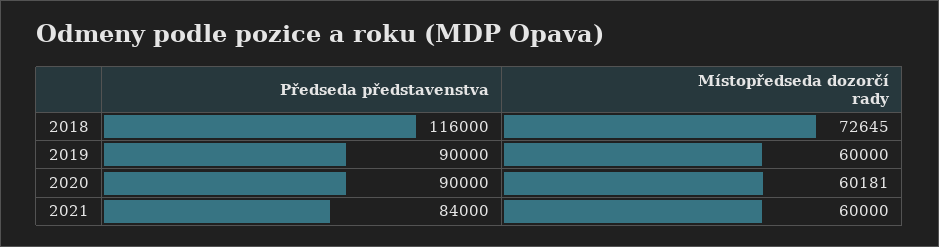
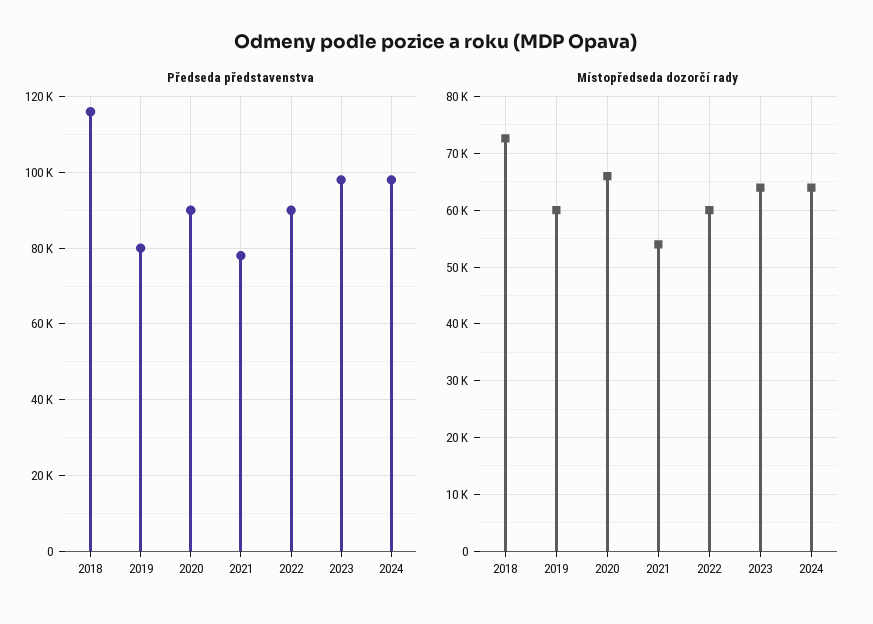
Předseda představenstva, 2019: 90000 -> 80000
Místopředseda dozorčí rady, 2020: 60181 -> 66000
Předseda představenstva, 2021: 84000 -> 78000
Místopředseda dozorčí rady, 2021: 60000 -> 54000
Předseda představenstva, 2022: none -> 90000
Předseda představenstva, 2023: none -> 98000
Předseda představenstva, 2024: none -> 98000
Místopředseda dozorčí rady, 2022: none -> 60000
Místopředseda dozorčí rady, 2023: none -> 64000
Místopředseda dozorčí rady, 2024: none -> 64000

